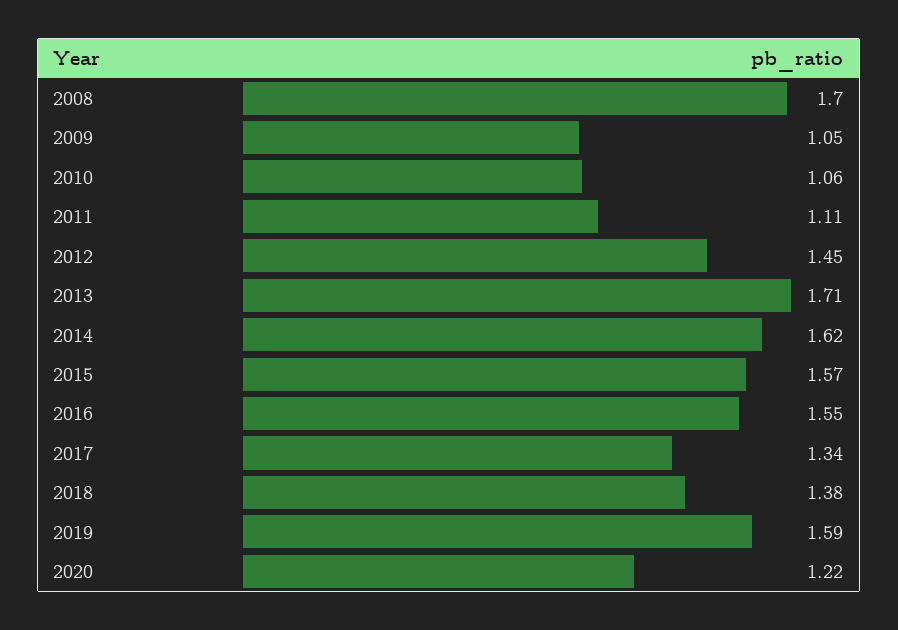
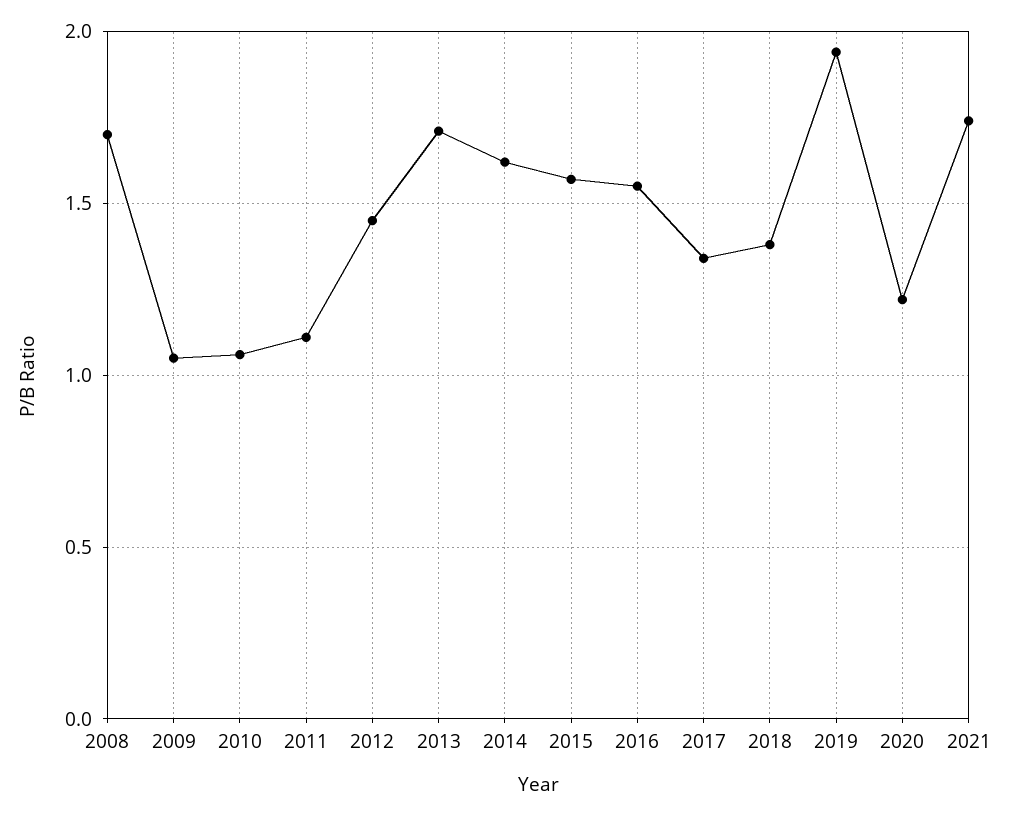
2019: 1.59 -> 1.95
2021: none -> 1.75

